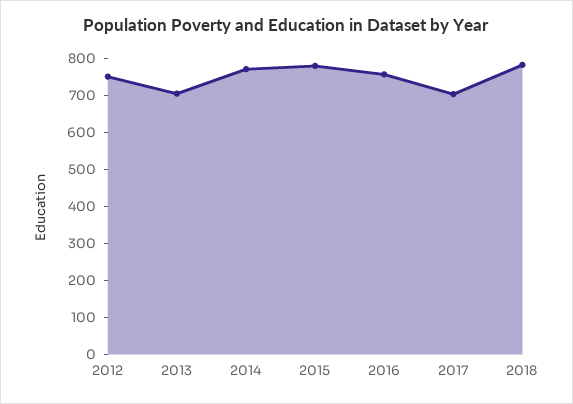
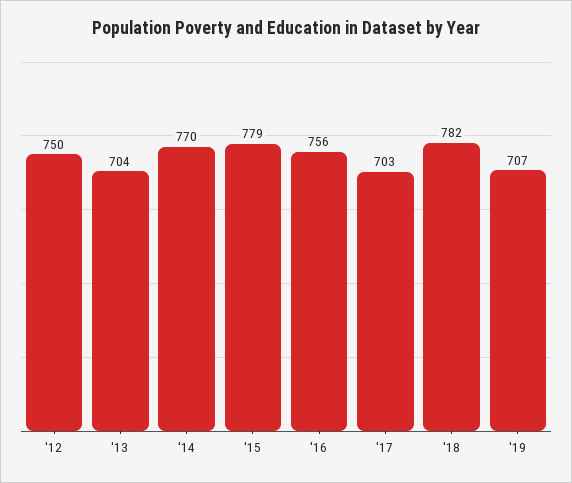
'19: none -> 707

